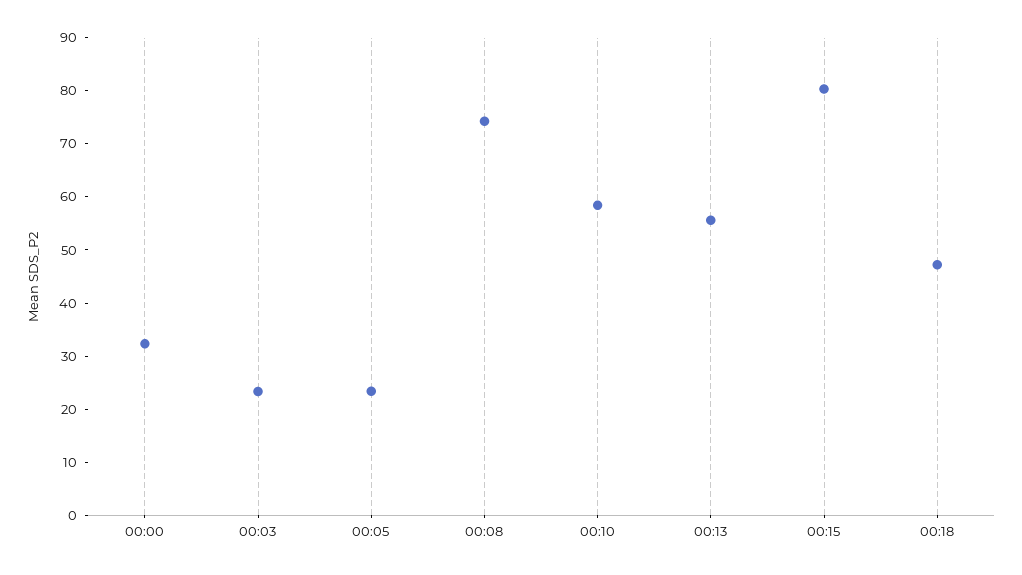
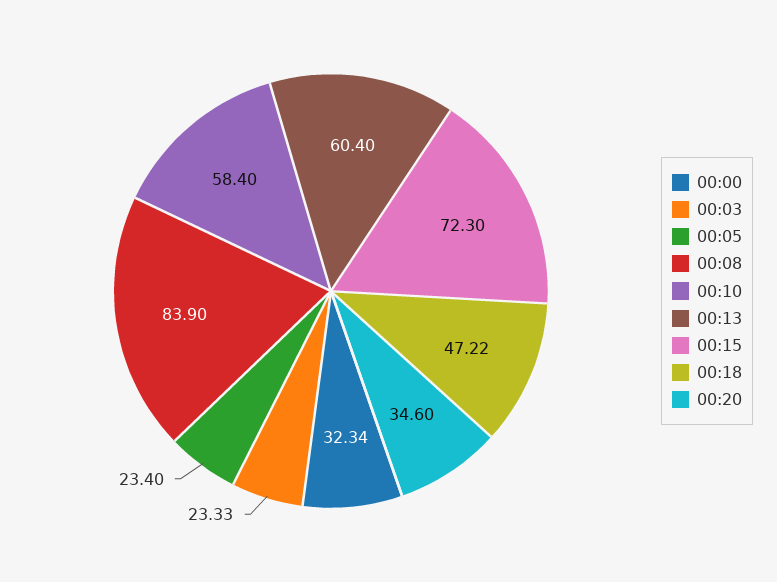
00:08: 74 -> 83.9
00:13: 56 -> 60.4
00:15: 80 -> 72.3
00:20: none -> 34.6

